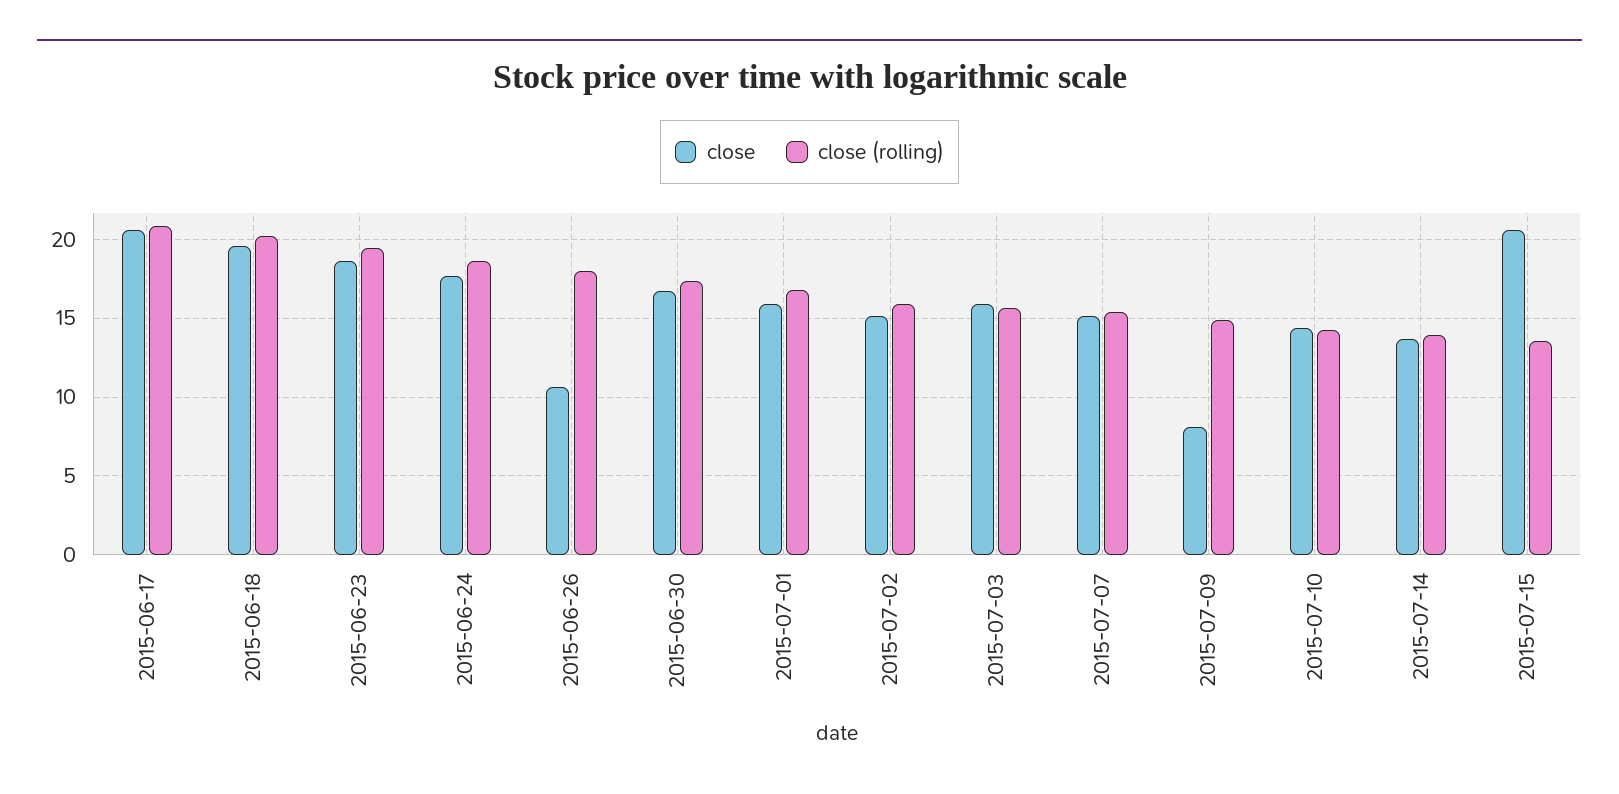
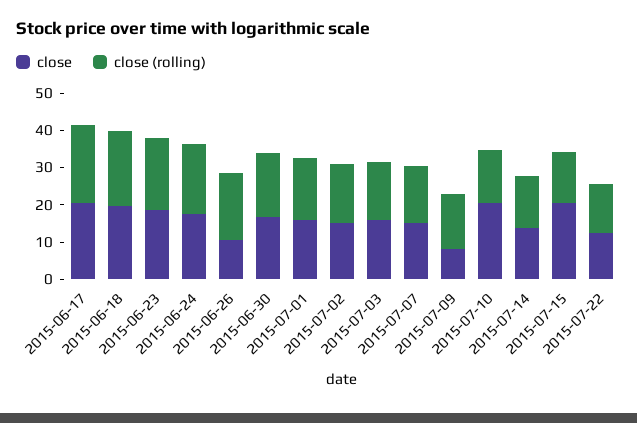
close, 2015-07-10: 14.5 -> 20
close, 2015-07-22: none -> 12.5
close (rolling), 2015-07-22: none -> 12.5

